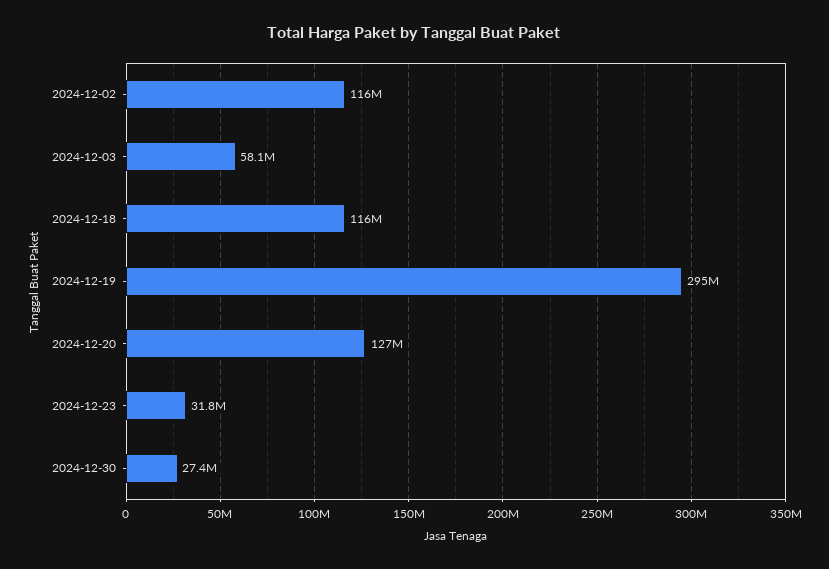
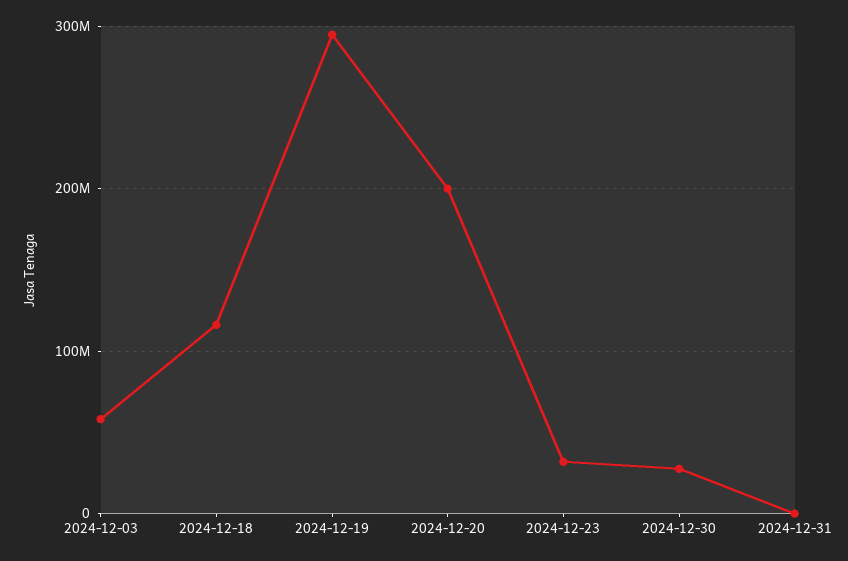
2024-12-02: 116000000 -> none
2024-12-20: 127000000 -> 200000000
2024-12-31: none -> 0

